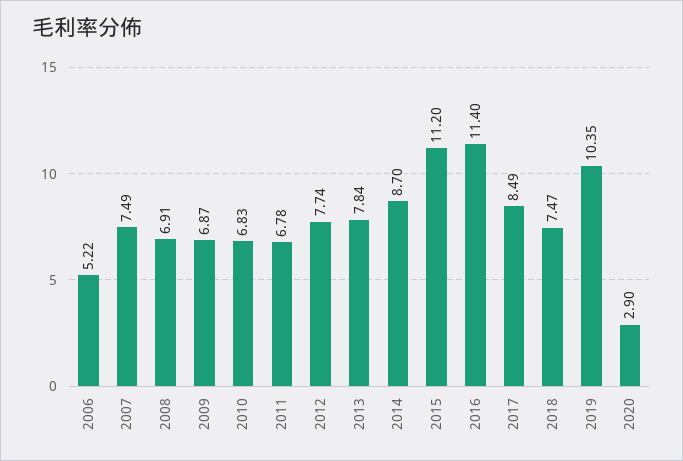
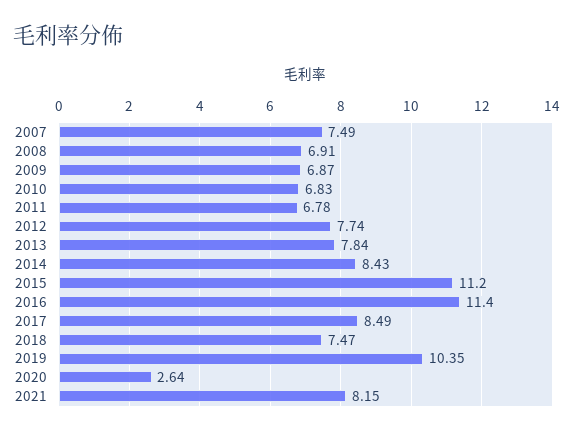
2006: 5.22 -> none
2014: 8.7 -> 8.43
2020: 2.9 -> 2.64
2021: none -> 8.15

